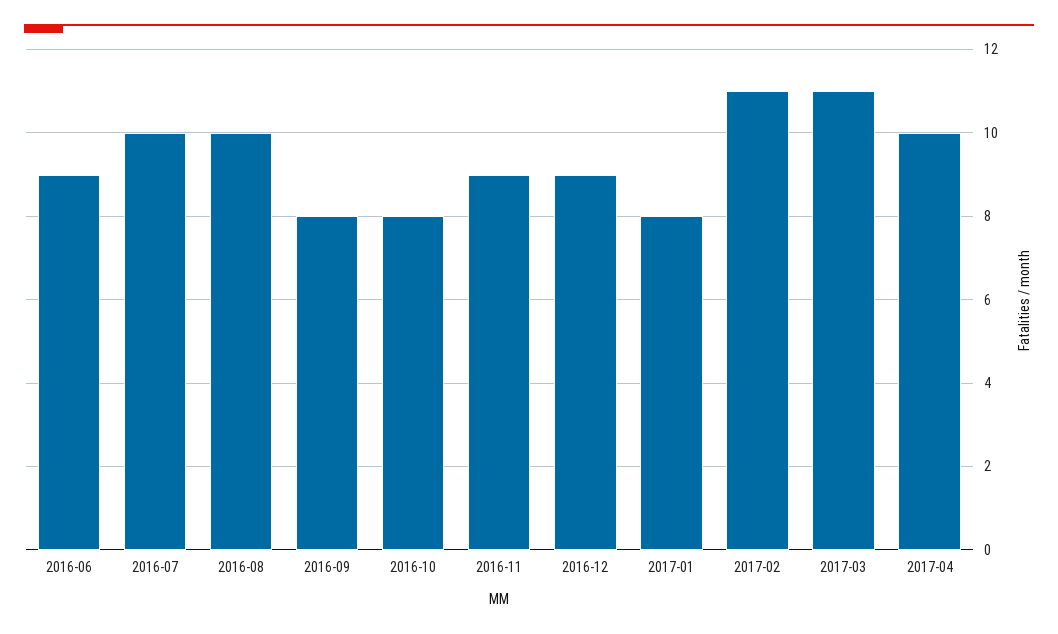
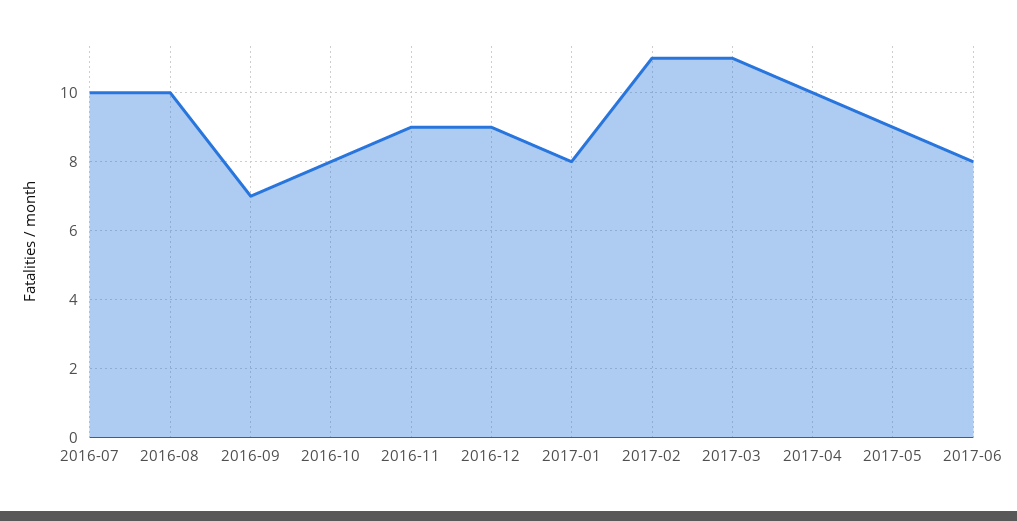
2016-06: 9 -> none
2016-09: 8 -> 7
2017-05: none -> 9
2017-06: none -> 8

